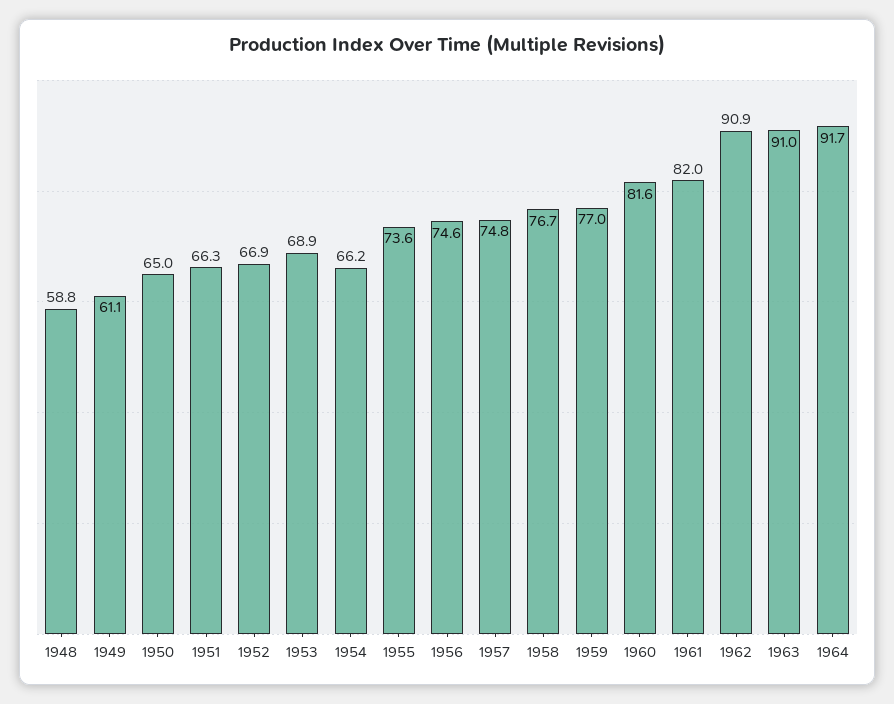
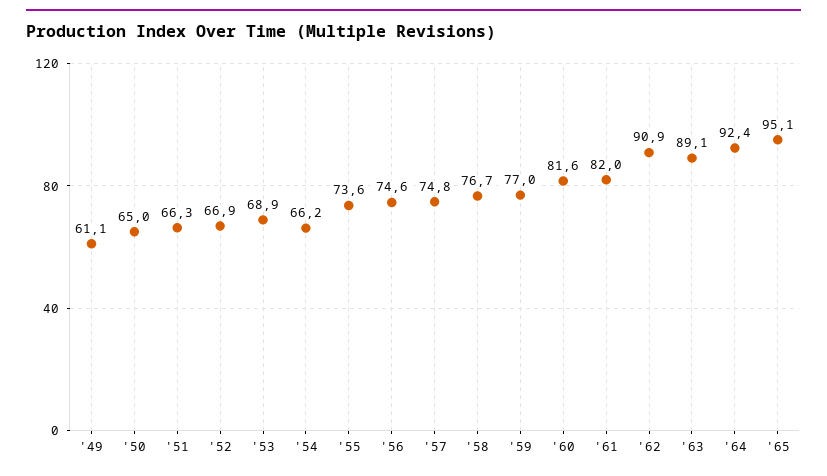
1948: 58.8 -> none
1963: 91 -> 89.1
1964: 91.7 -> 92.4
'65: none -> 95.1

